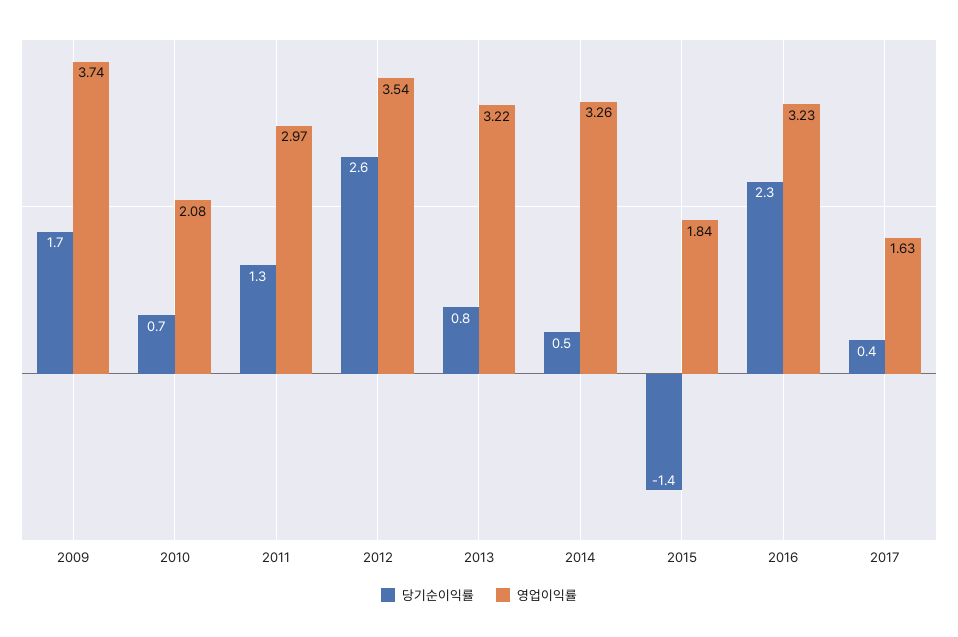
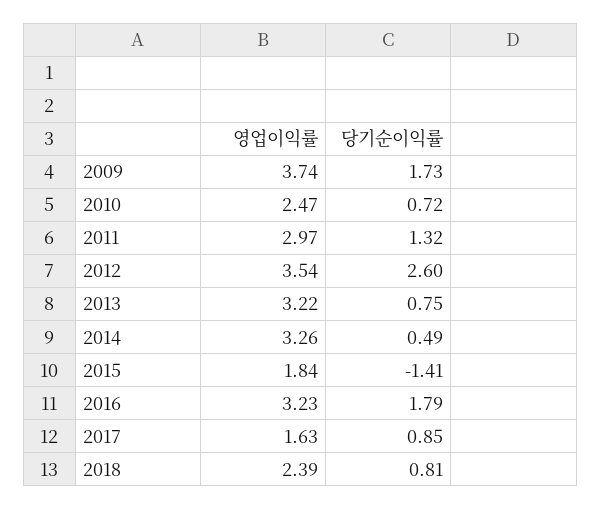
영업이익률, 2010: 2.08 -> 2.47
당기순이익률, 2016: 2.3 -> 1.79
당기순이익률, 2017: 0.4 -> 0.85
영업이익률, 2018: none -> 2.39
당기순이익률, 2018: none -> 0.81

